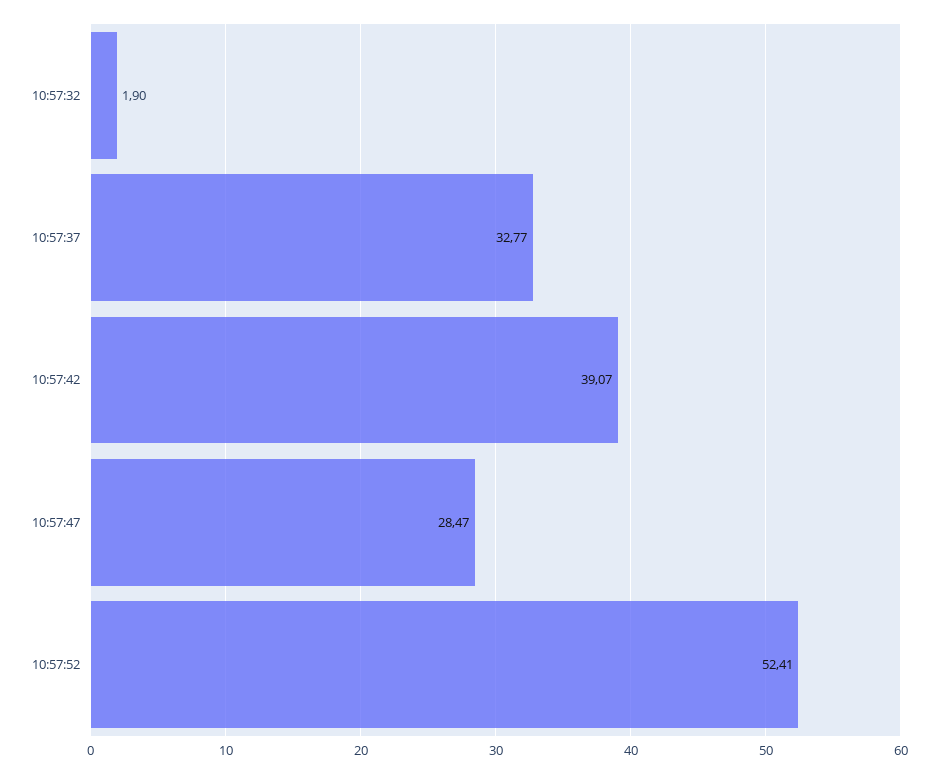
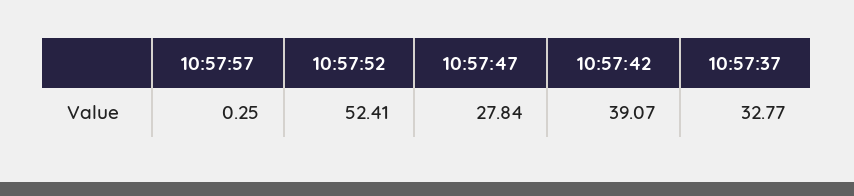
10:57:32: 1.9 -> none
10:57:47: 28.47 -> 27.84
10:57:57: none -> 0.25

